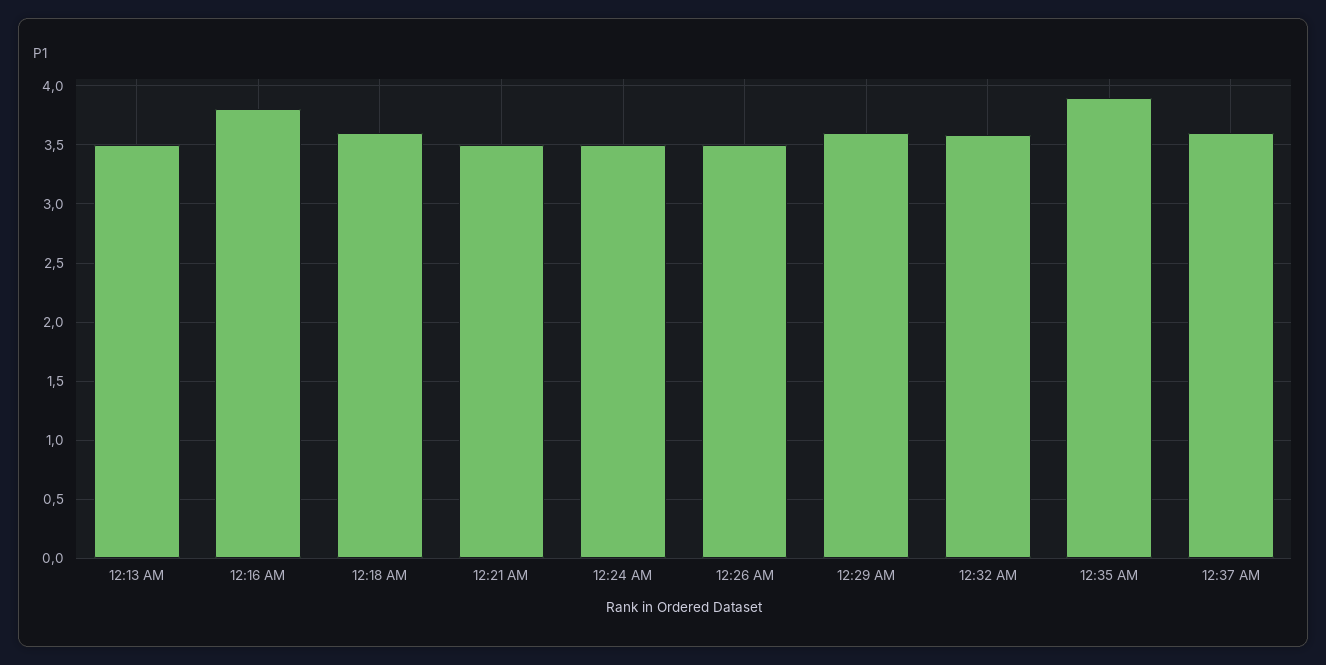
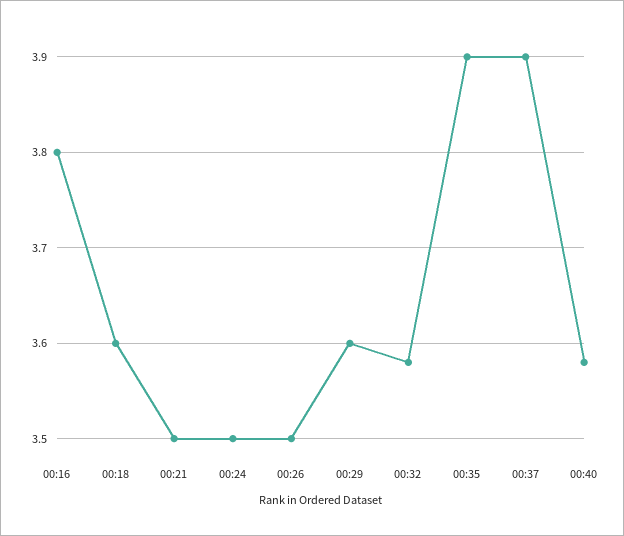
12:13 AM: 3.5 -> none
12:37 AM: 3.6 -> 3.9
00:40: none -> 3.58

